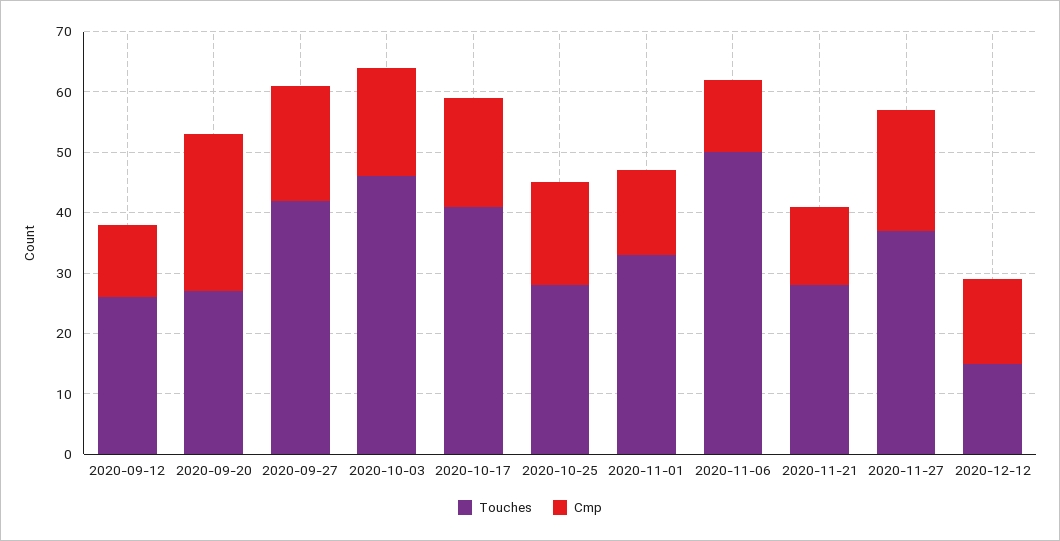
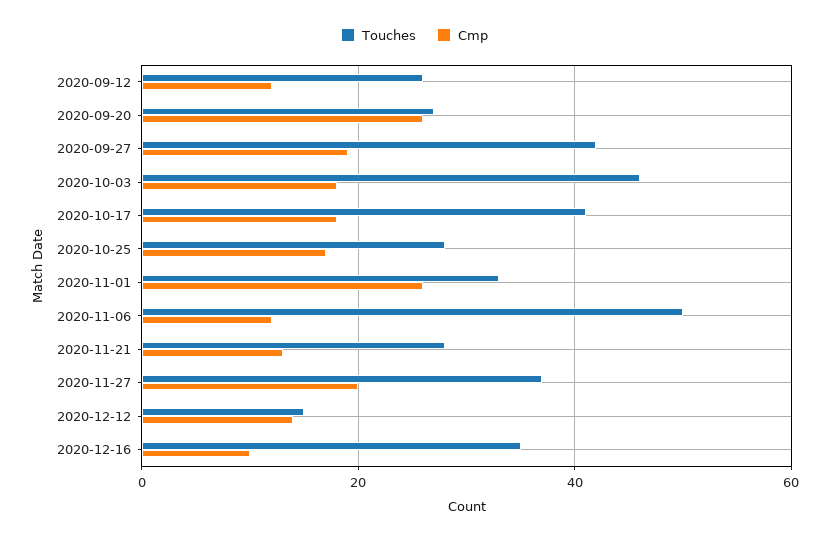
Cmp, 2020-11-01: 15 -> 25
Touches, 2020-12-16: none -> 35
Cmp, 2020-12-16: none -> 10

